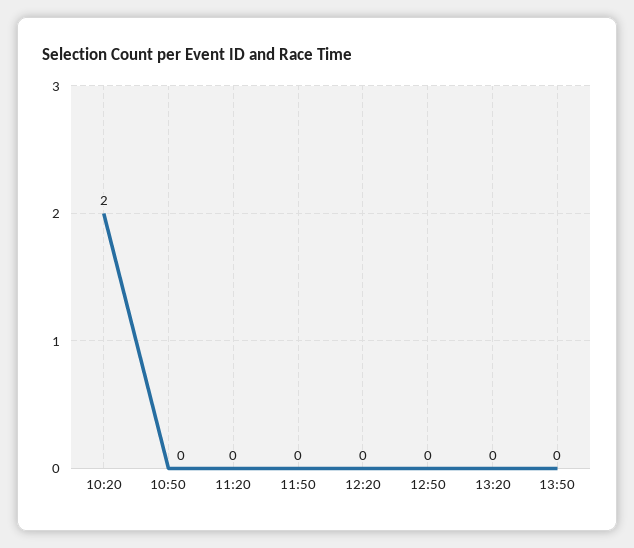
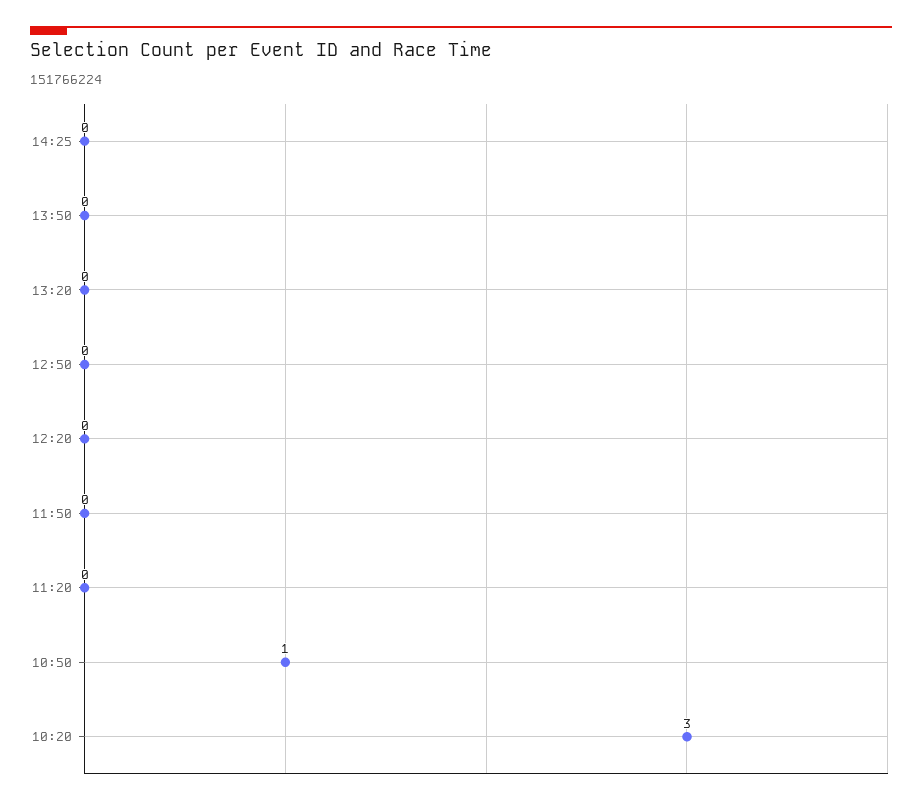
10:20: 2 -> 3
10:50: 0 -> 1
14:25: none -> 0

